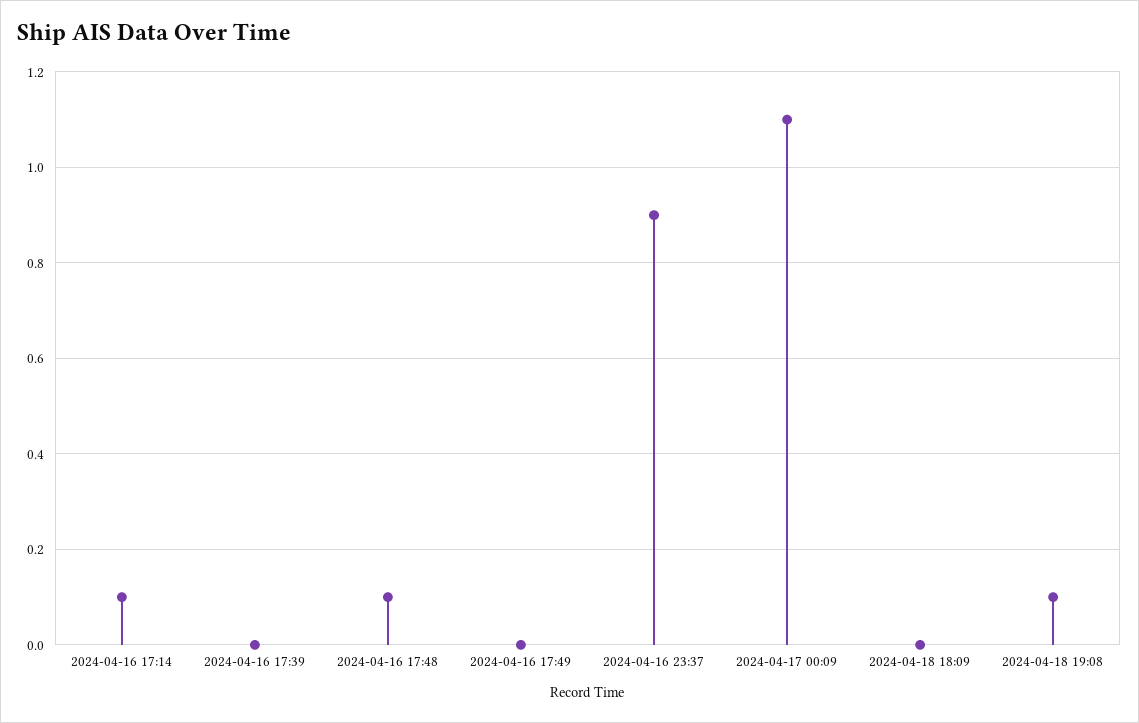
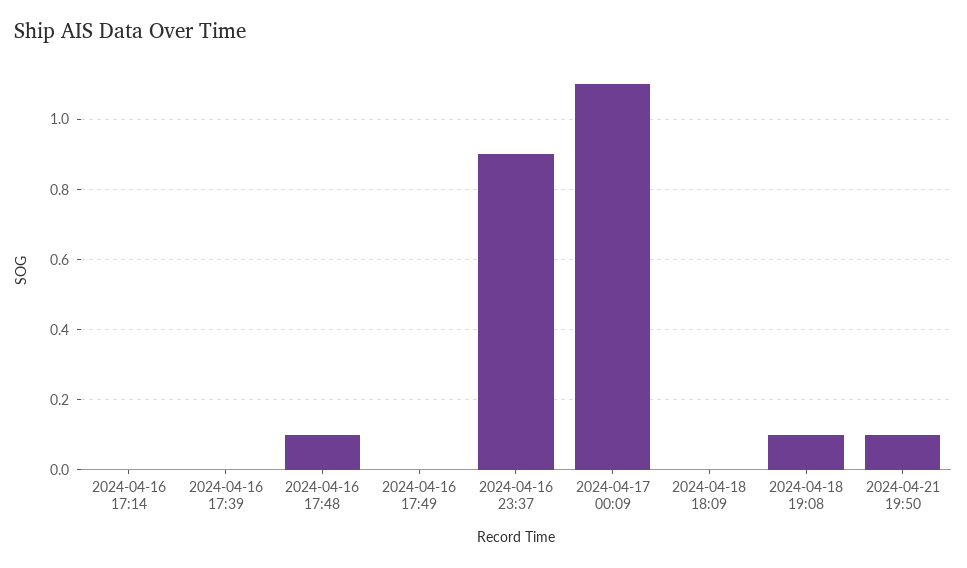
2024-04-16 17:14: 0.1 -> 0
2024-04-21 19:50: none -> 0.1

